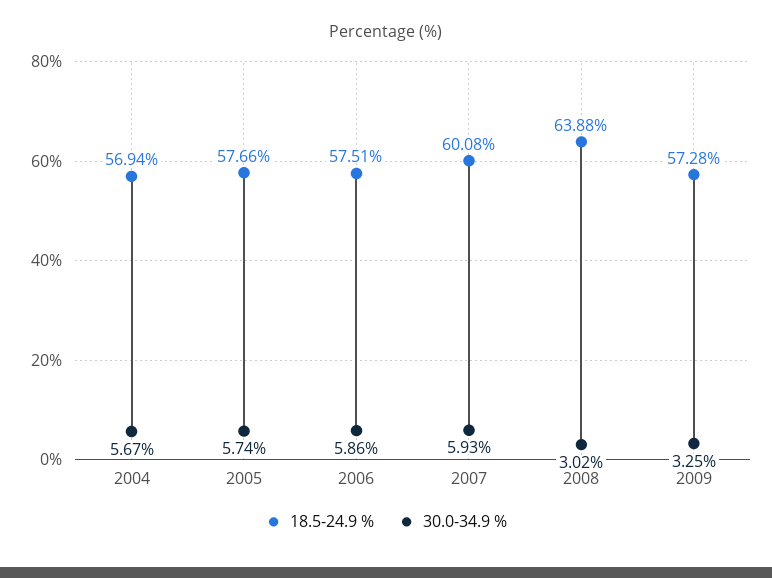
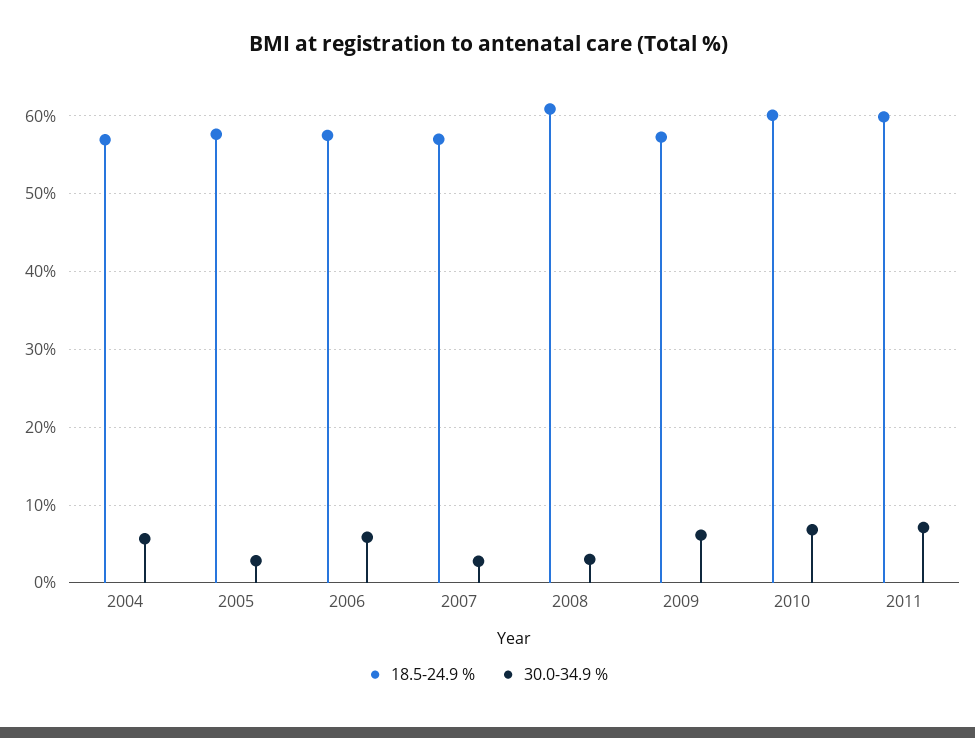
30.0-34.9 %, 2005: 5.74 -> 3
18.5-24.9 %, 2007: 60.08 -> 57
30.0-34.9 %, 2007: 5.93 -> 3
18.5-24.9 %, 2008: 63.88 -> 61
30.0-34.9 %, 2009: 3.25 -> 6
18.5-24.9 %, 2010: none -> 60
30.0-34.9 %, 2010: none -> 7
18.5-24.9 %, 2011: none -> 60
30.0-34.9 %, 2011: none -> 7

